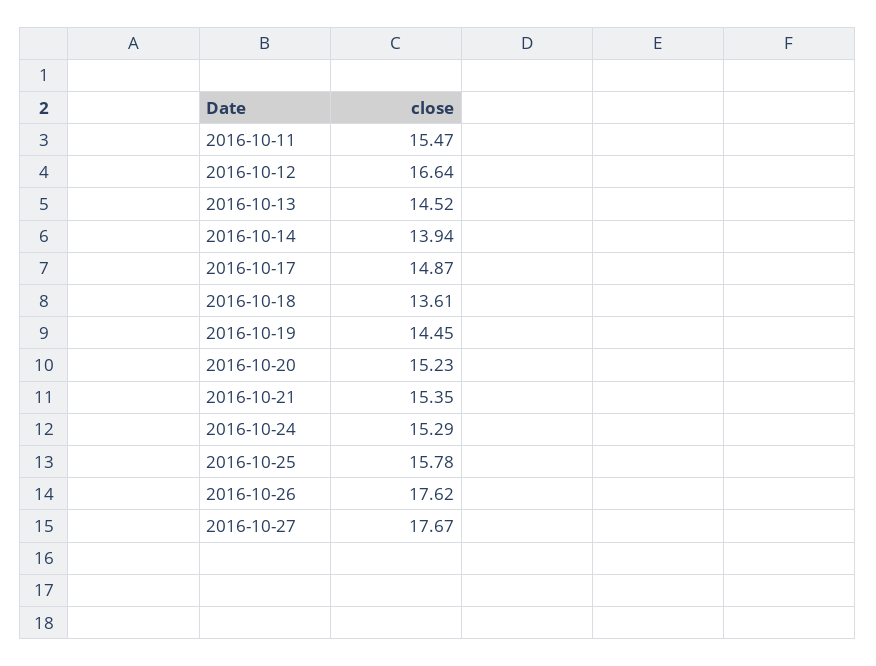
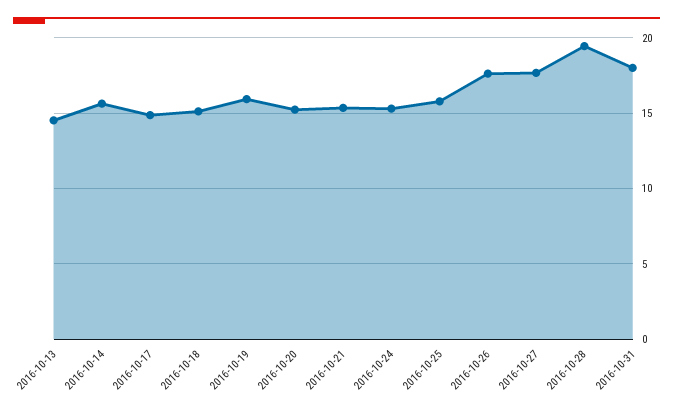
2016-10-11: 15.47 -> none
2016-10-12: 16.64 -> none
2016-10-14: 13.94 -> 15.5
2016-10-18: 13.61 -> 15
2016-10-19: 14.45 -> 16
2016-10-28: none -> 19.5
2016-10-31: none -> 18

